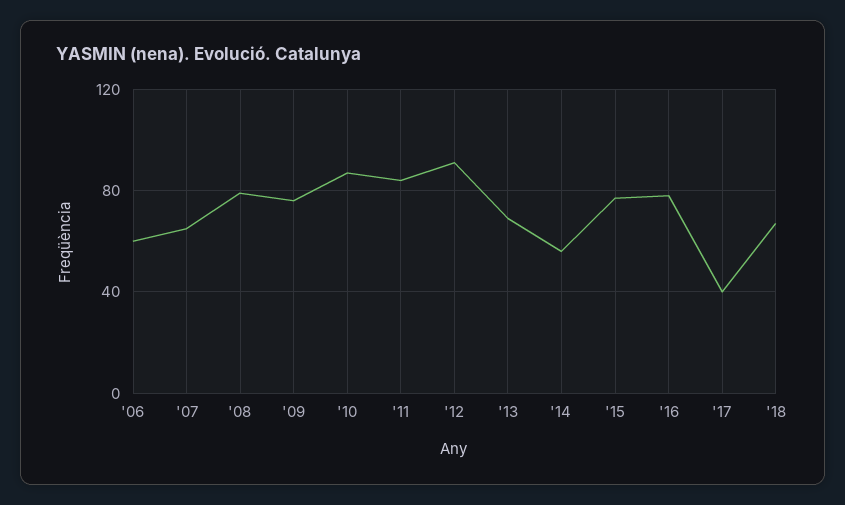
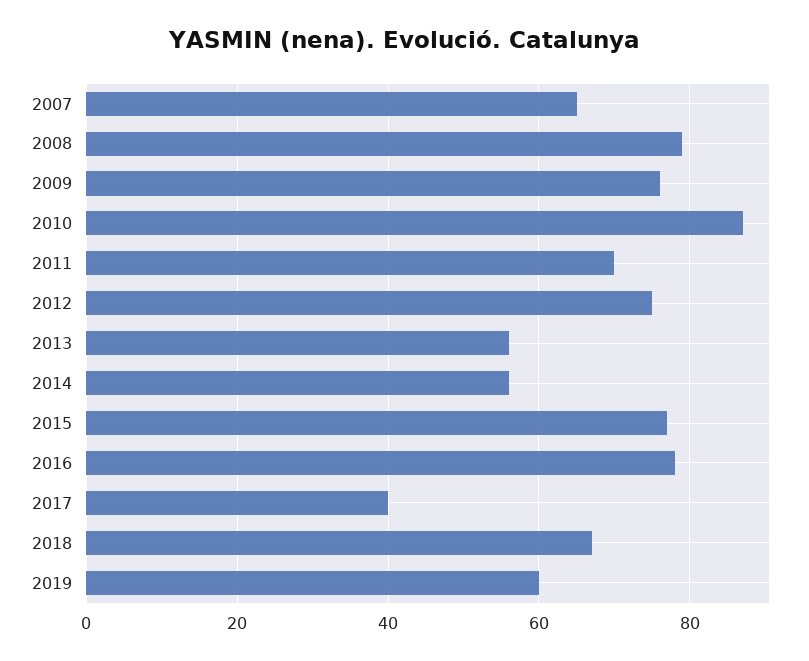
'06: 60 -> none
'11: 85 -> 70
'12: 90 -> 75
'13: 70 -> 55
2019: none -> 60

